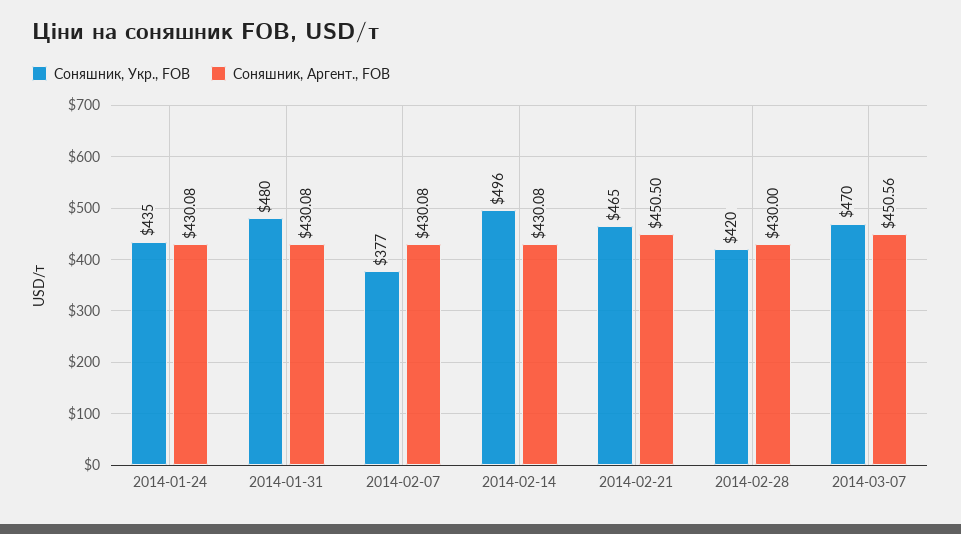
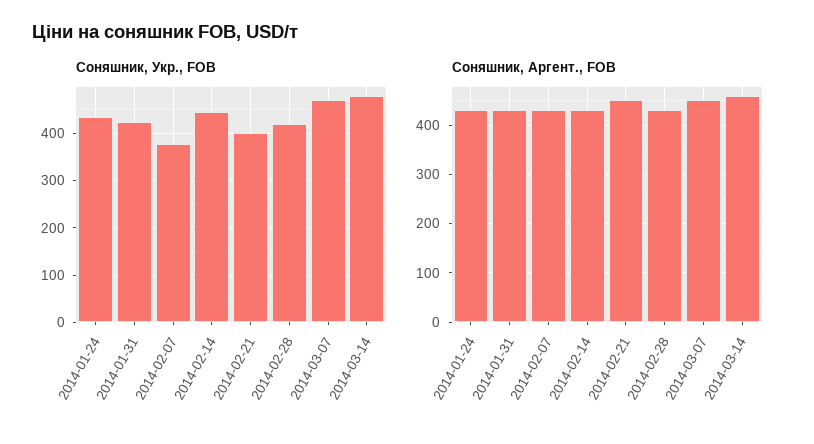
Соняшник, Укр., FOB, 2014-01-31: 480 -> 420
Соняшник, Укр., FOB, 2014-02-14: 496 -> 440
Соняшник, Укр., FOB, 2014-02-21: 465 -> 400
Соняшник, Укр., FOB, 2014-03-14: none -> 480
Соняшник, Аргент., FOB, 2014-03-14: none -> 460

